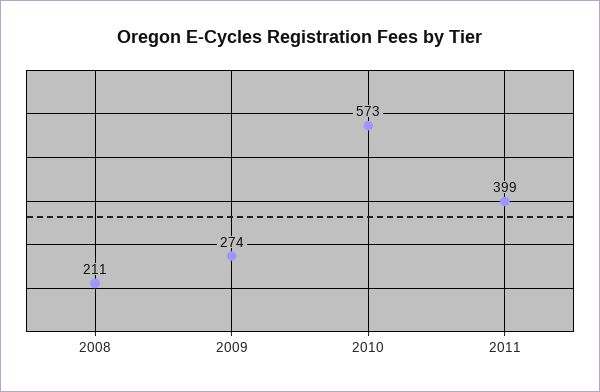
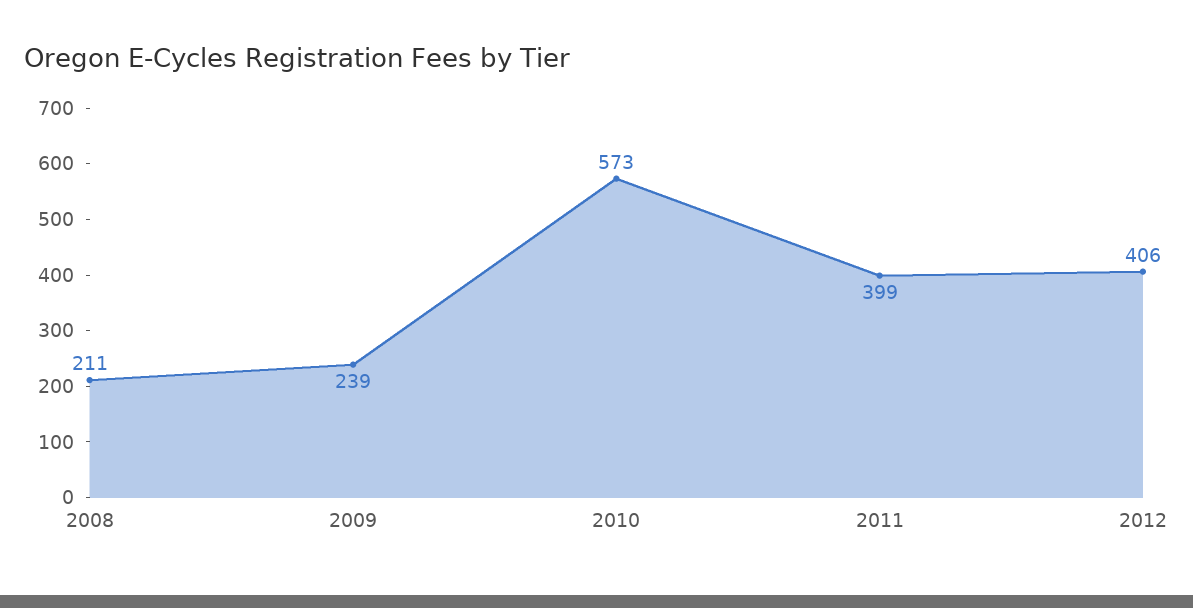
2009: 274 -> 239
2012: none -> 406

